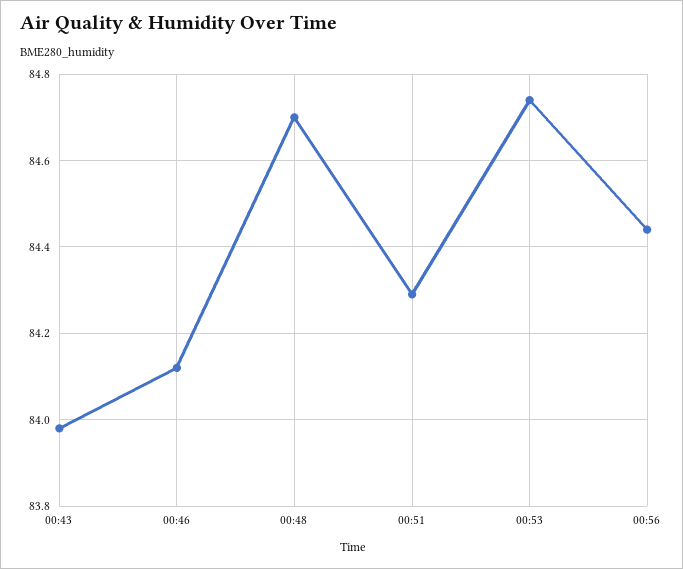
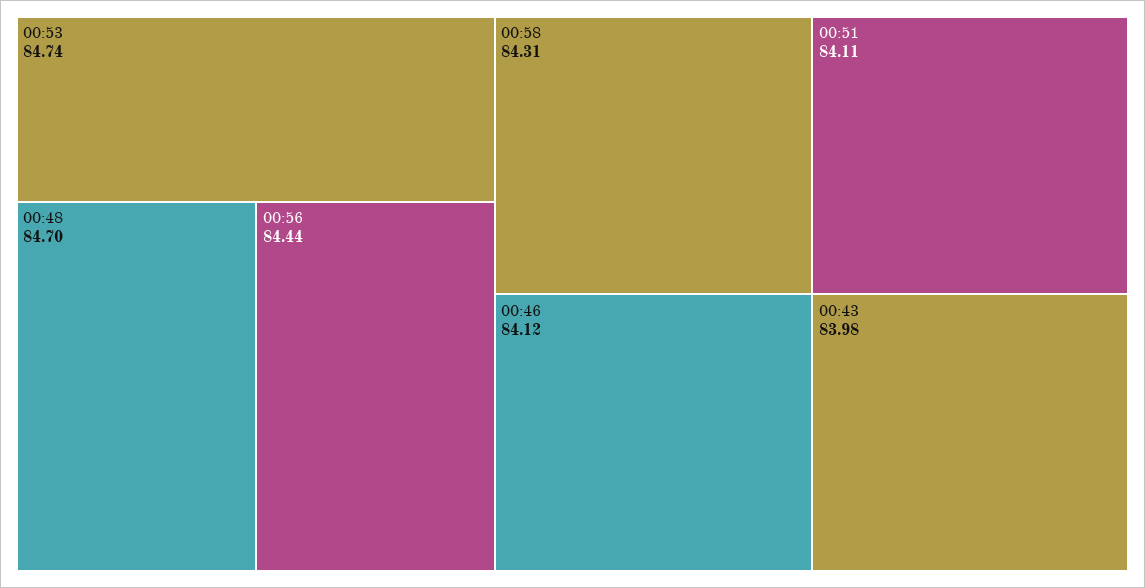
00:51: 84.3 -> 84.11
00:58: none -> 84.31

